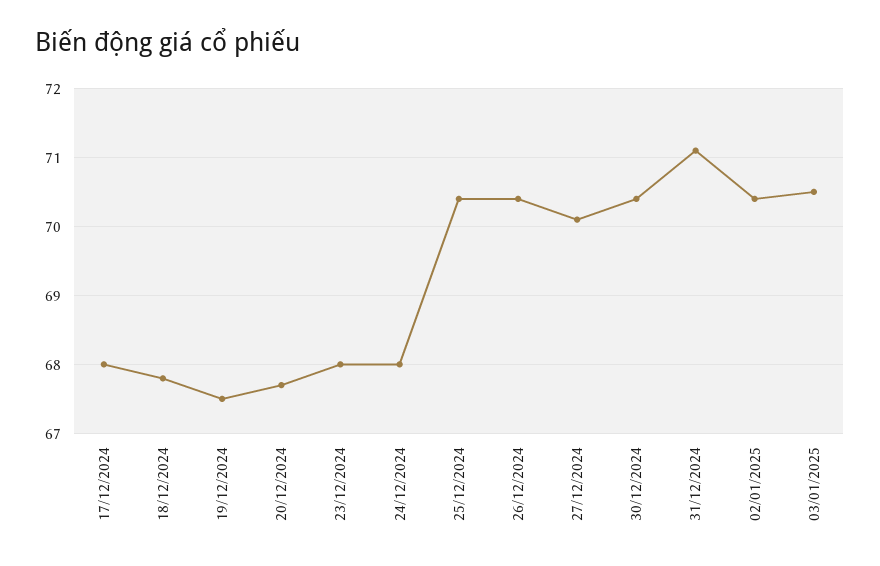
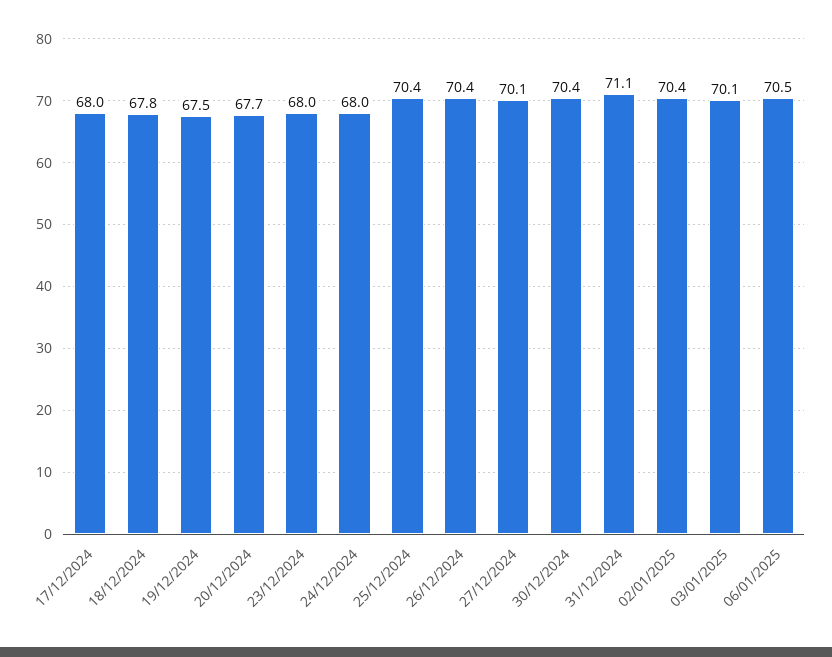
03/01/2025: 70.5 -> 70.1
06/01/2025: none -> 70.5

